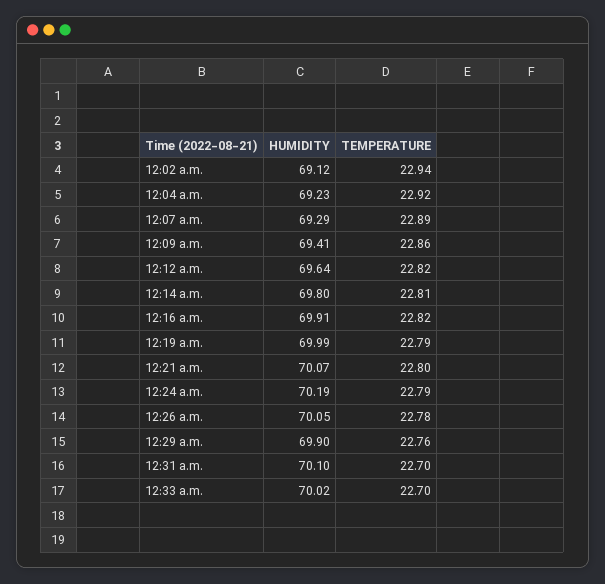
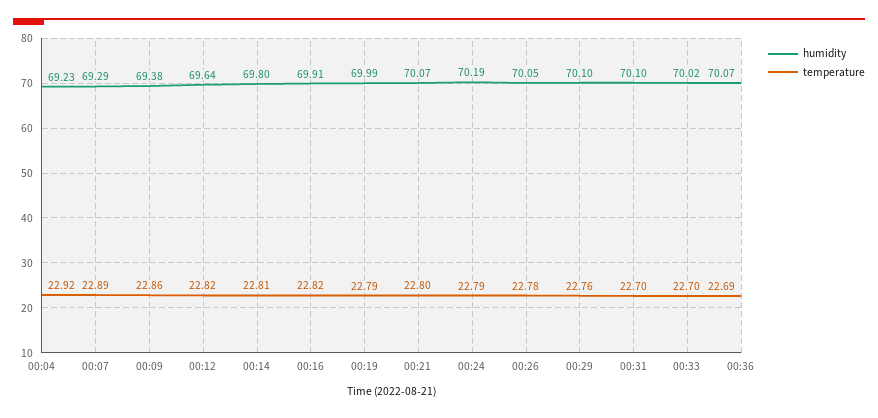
HUMIDITY, 12:02 a.m.: 69.12 -> none
TEMPERATURE, 12:02 a.m.: 22.94 -> none
HUMIDITY, 12:09 a.m.: 69.41 -> 69.38
HUMIDITY, 12:29 a.m.: 69.9 -> 70.1
HUMIDITY, 00:36: none -> 70.07
TEMPERATURE, 00:36: none -> 22.69

